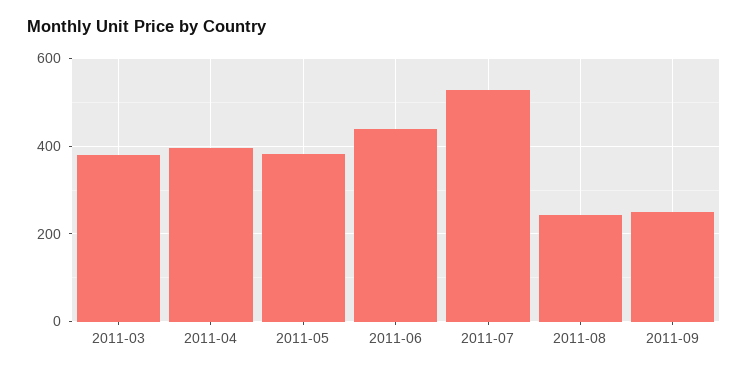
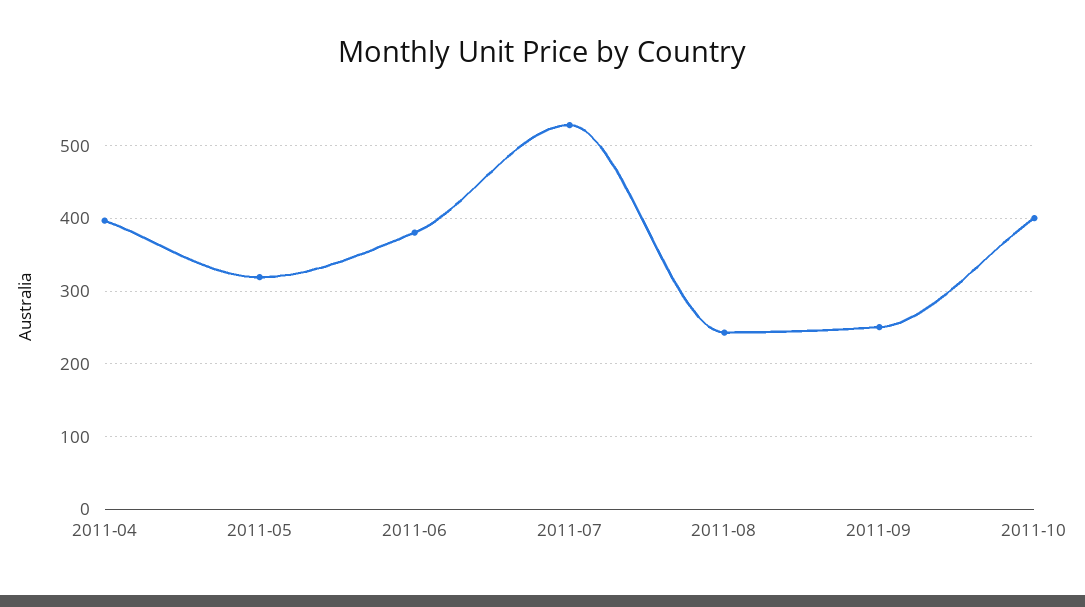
2011-03: 380 -> none
2011-05: 380 -> 320
2011-06: 440 -> 380
2011-10: none -> 400

